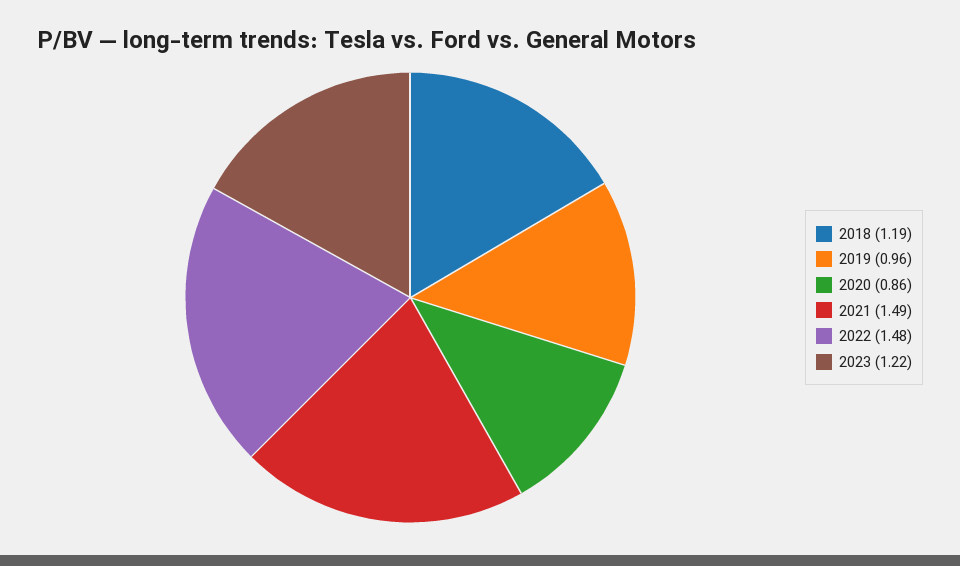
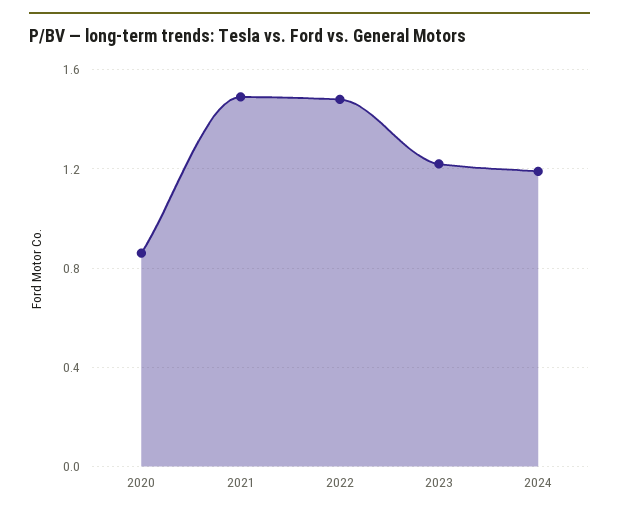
2018: 1.19 -> none
2019: 0.96 -> none
2024: none -> 1.2

